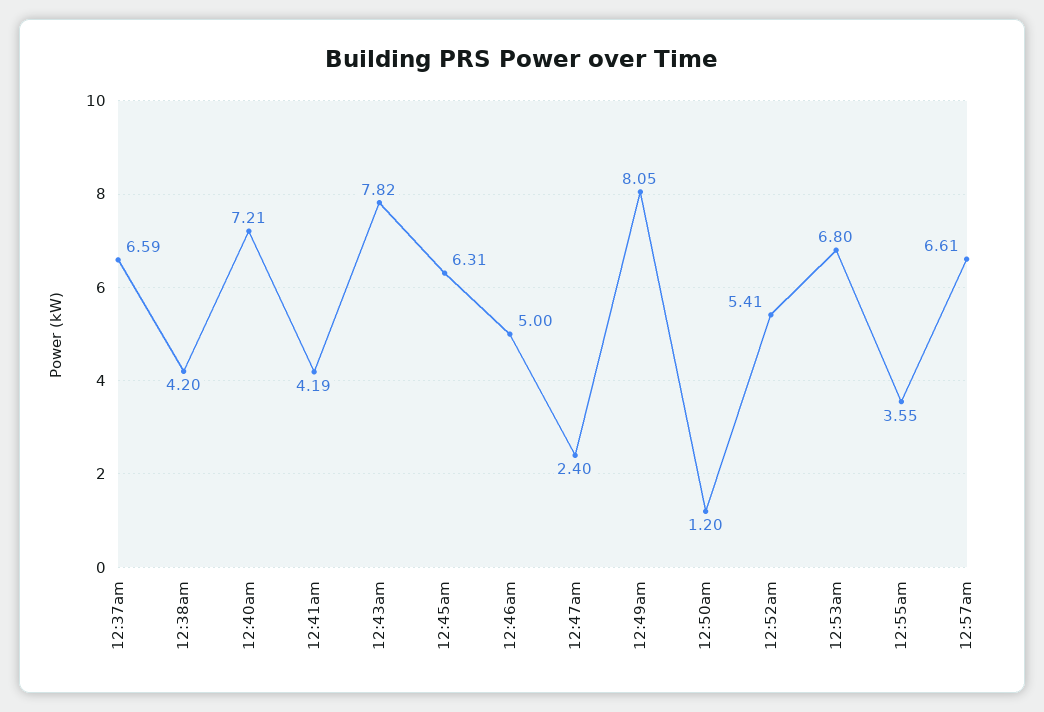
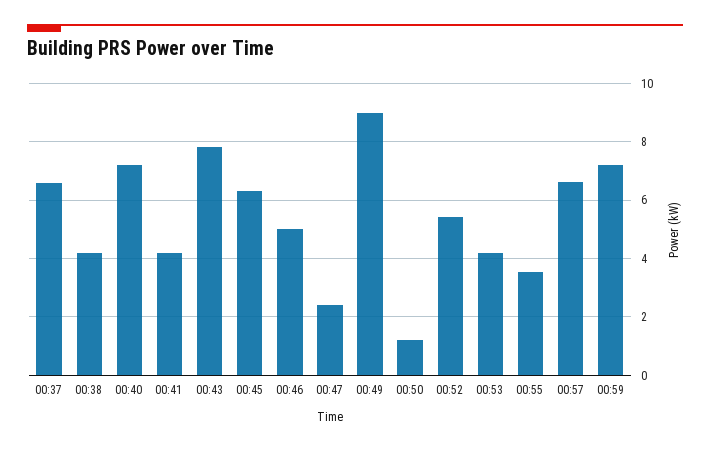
12:49am: 8.05 -> 9
12:53am: 6.8 -> 4.25
00:59: none -> 7.25

